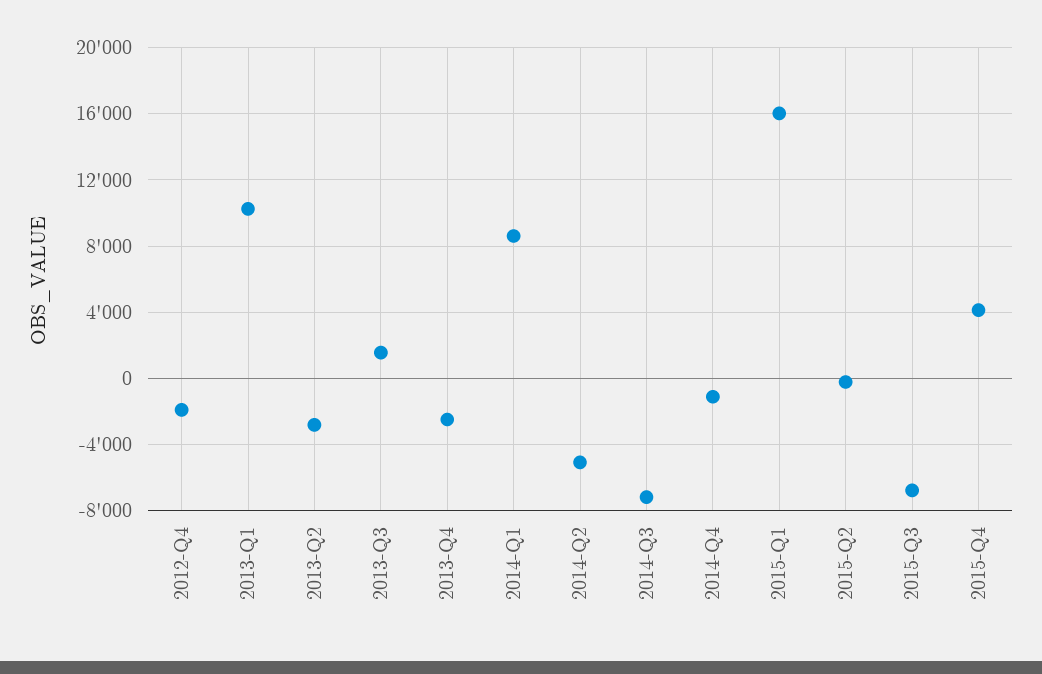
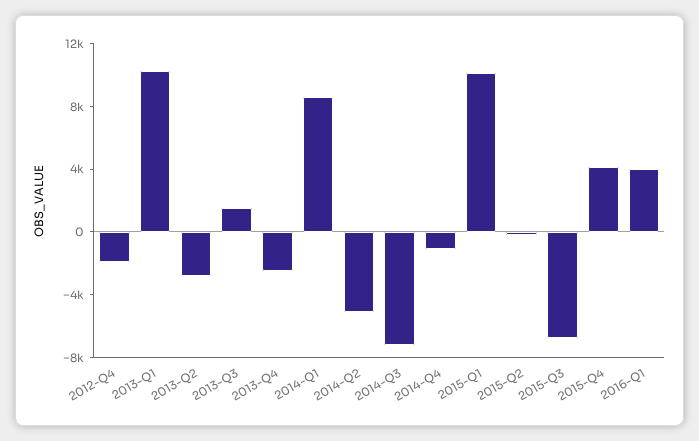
2015-Q1: 16000 -> 10000
2016-Q1: none -> 4000

